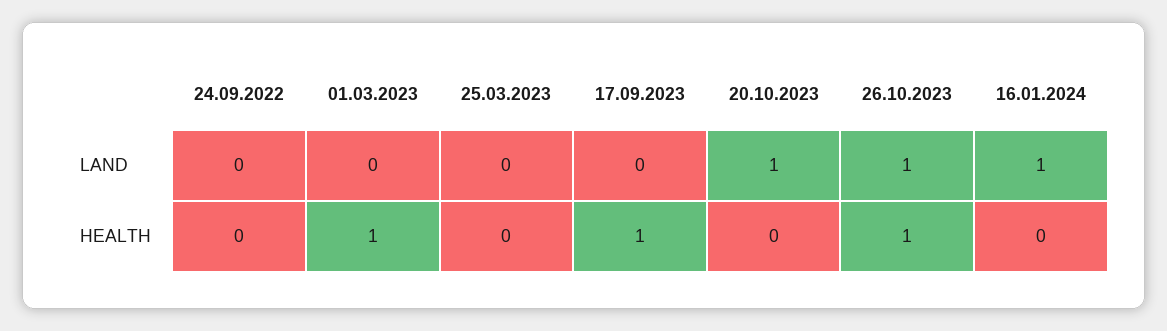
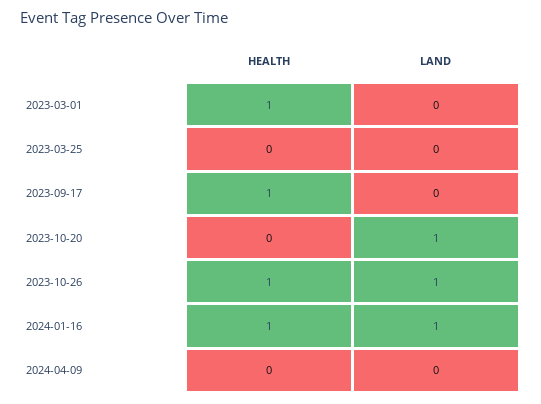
24.09.2022, LAND: 0 -> none
24.09.2022, HEALTH: 0 -> none
16.01.2024, HEALTH: 0 -> 1
2024-04-09, HEALTH: none -> 0
2024-04-09, LAND: none -> 0

